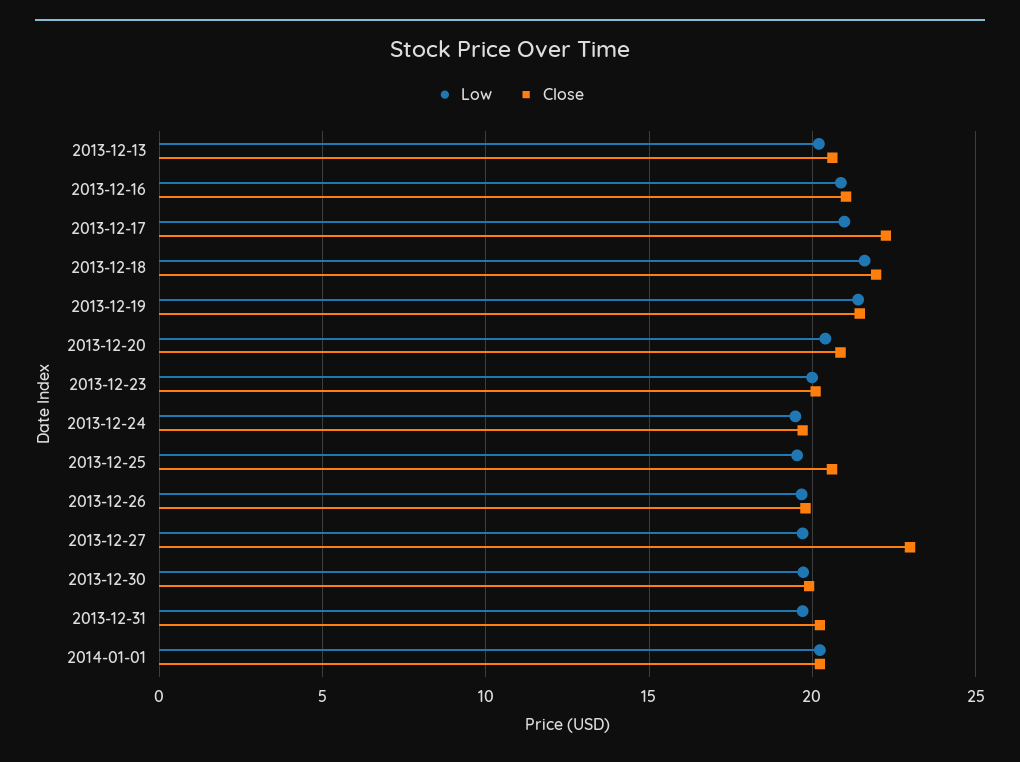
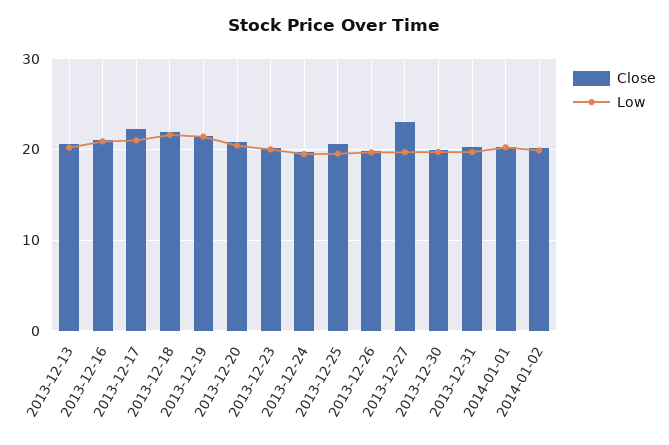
Close, 2014-01-02: none -> 20
Low, 2014-01-02: none -> 20

